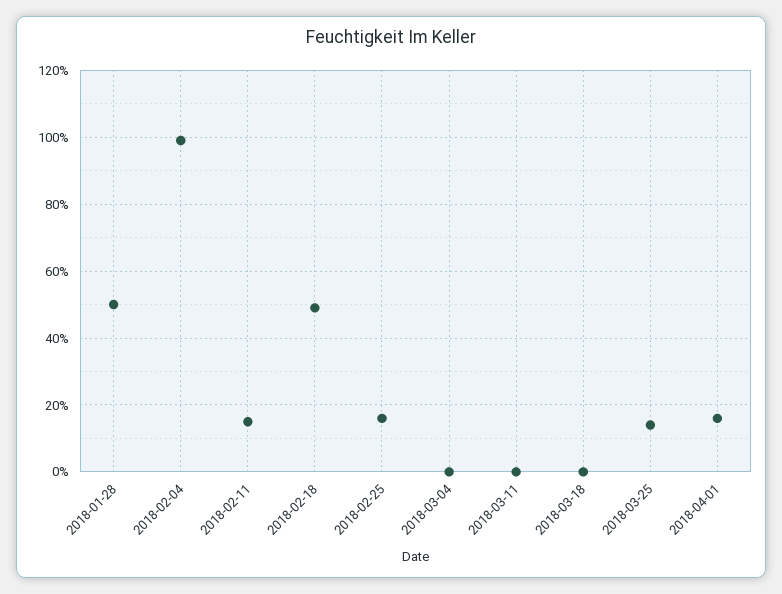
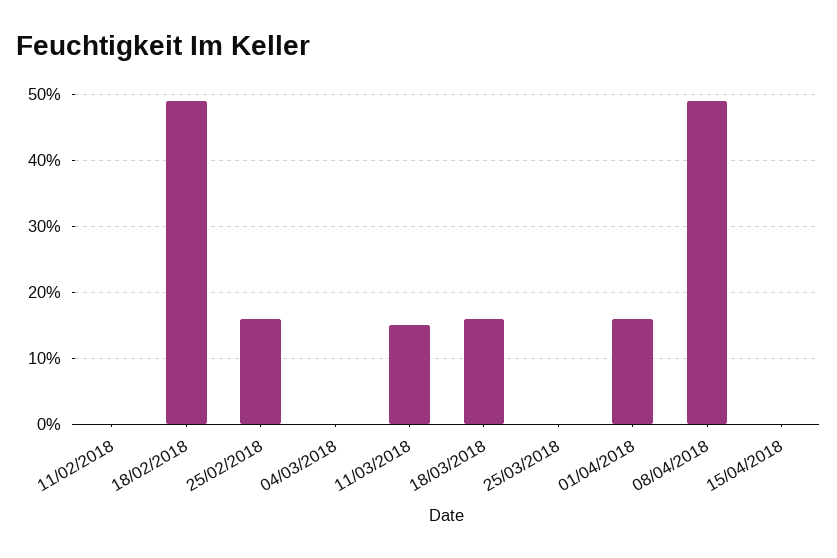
2018-01-28: 50 -> none
2018-02-04: 100 -> none
2018-02-11: 15 -> 0
2018-03-11: 0 -> 15
2018-03-18: 0 -> 16
2018-03-25: 15 -> 0
08/04/2018: none -> 49
15/04/2018: none -> 0

